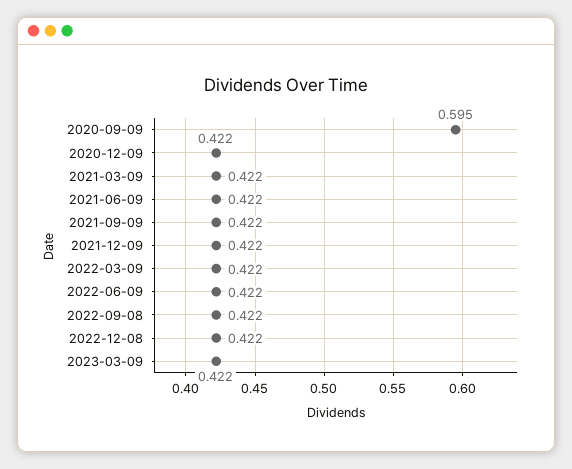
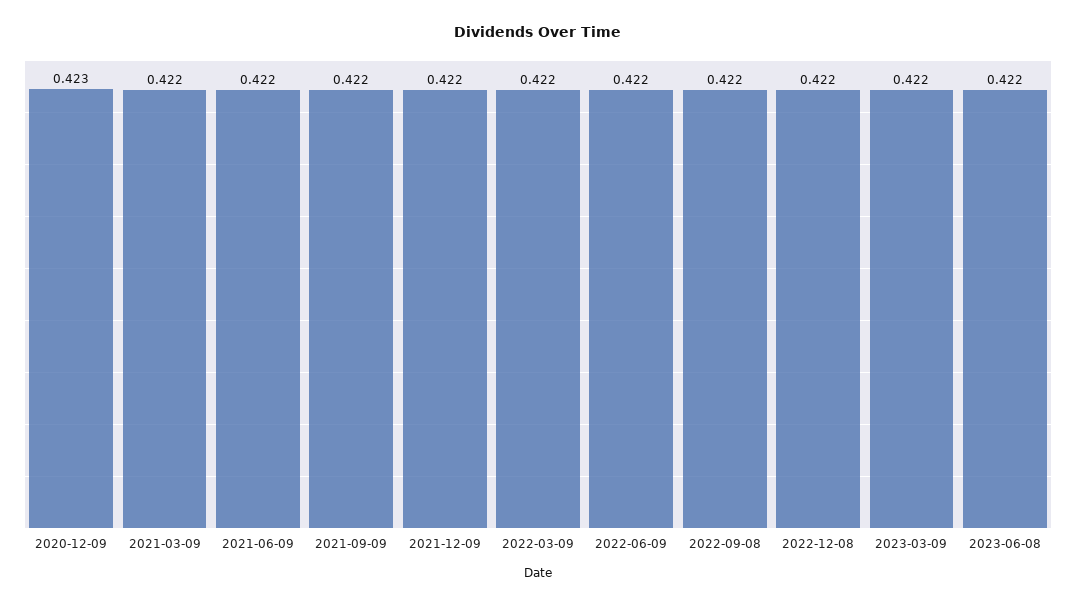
2020-09-09: 0.595 -> none
2020-12-09: 0.422 -> 0.423
2023-06-08: none -> 0.422

